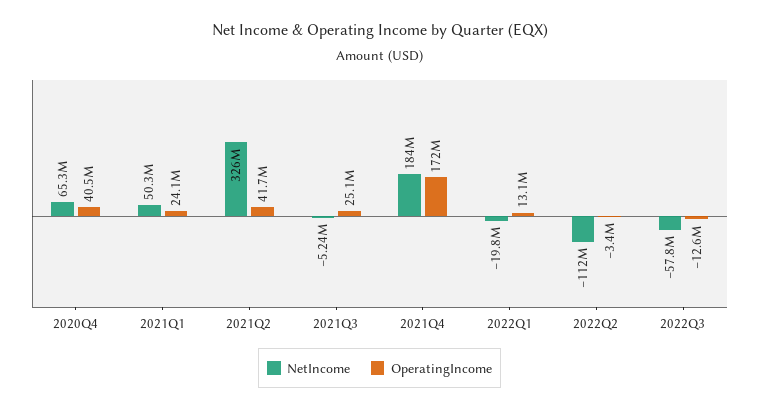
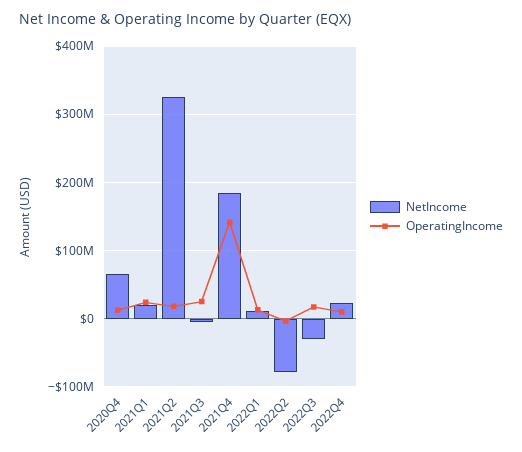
OperatingIncome, 2020Q4: 40500000 -> 10000000
NetIncome, 2021Q1: 50300000 -> 20000000
OperatingIncome, 2021Q2: 41700000 -> 20000000
OperatingIncome, 2021Q4: 172000000 -> 140000000
NetIncome, 2022Q1: -19800000 -> 10000000
NetIncome, 2022Q2: -112000000 -> -80000000
NetIncome, 2022Q3: -57800000 -> -30000000
OperatingIncome, 2022Q3: -12600000 -> 20000000
NetIncome, 2022Q4: none -> 20000000
OperatingIncome, 2022Q4: none -> 10000000

